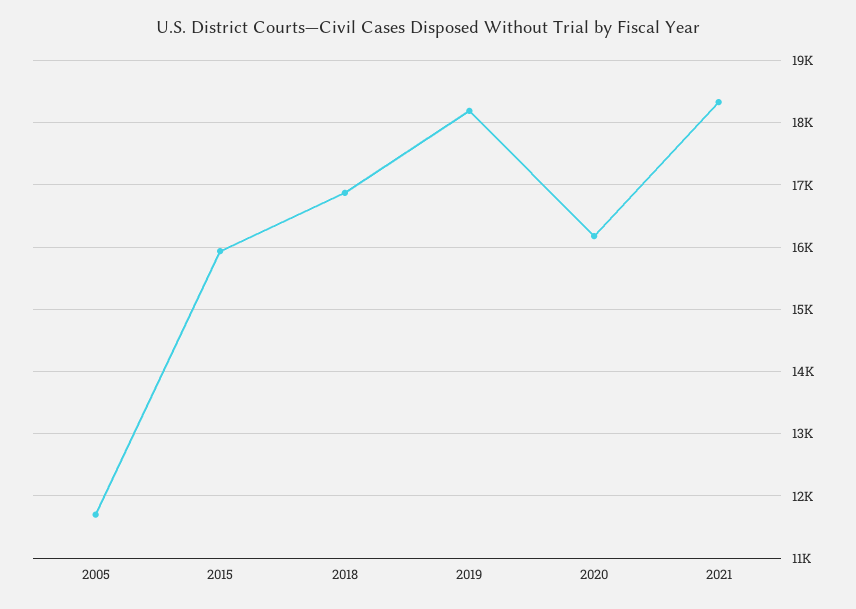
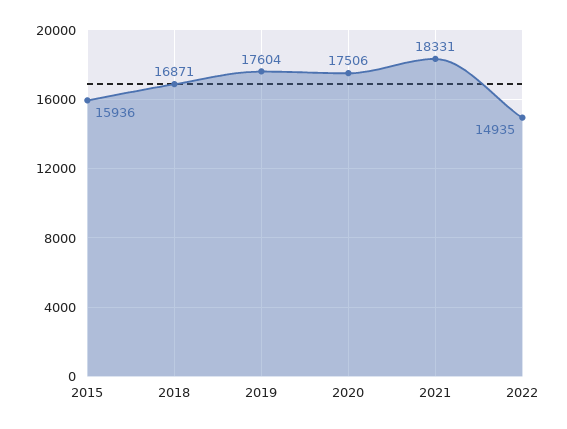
2005: 11700 -> none
2019: 18200 -> 17604
2020: 16200 -> 17506
2022: none -> 14935

